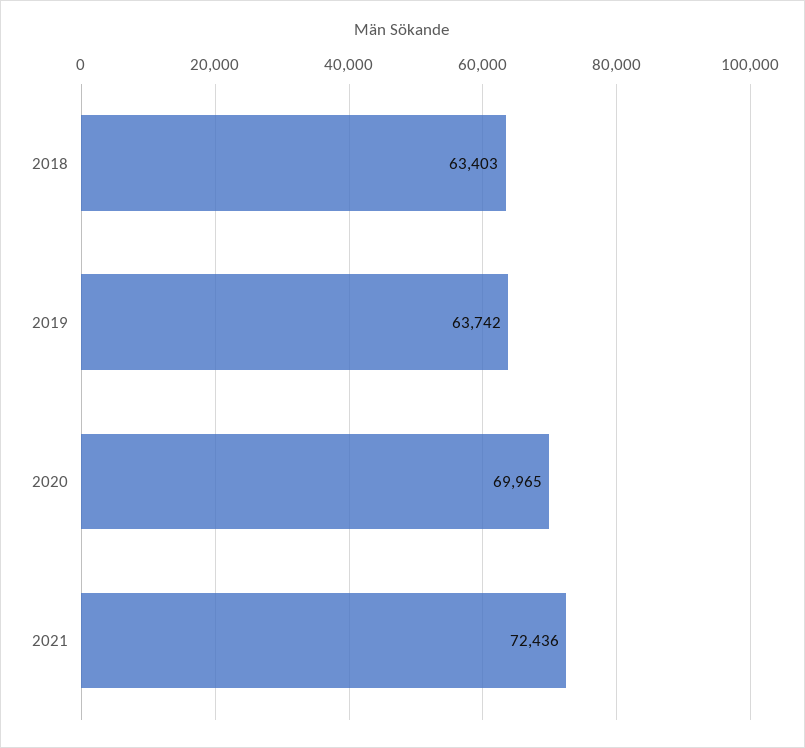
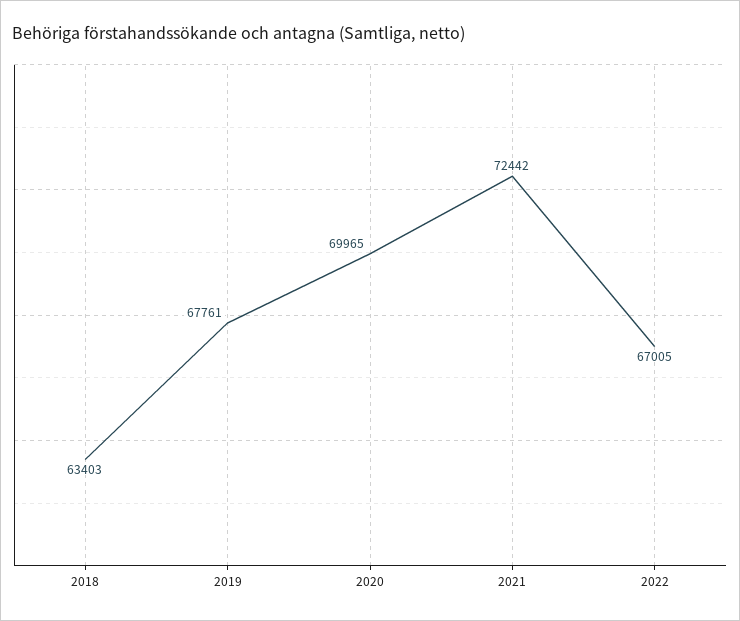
2019: 63742 -> 67761
2021: 72436 -> 72442
2022: none -> 67005

